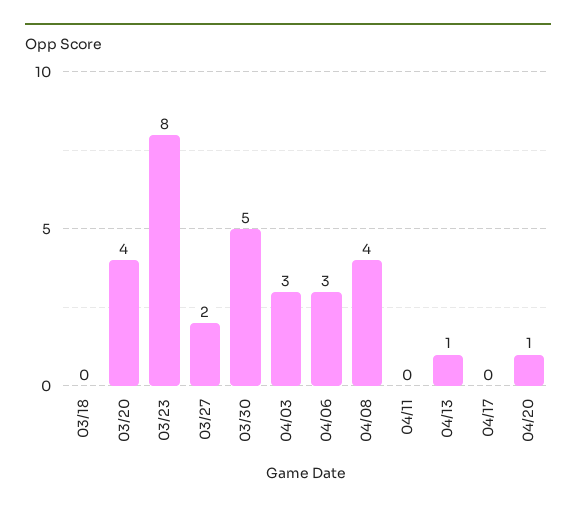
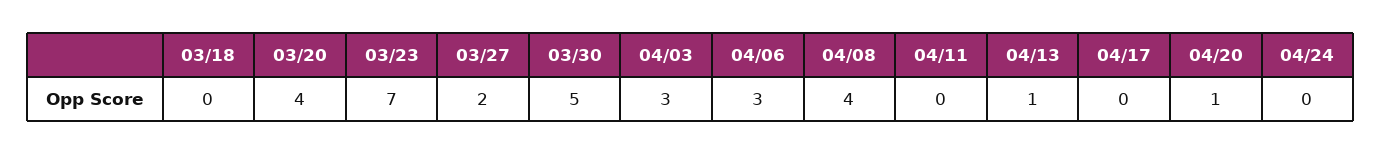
03/23: 8 -> 7
04/24: none -> 0

